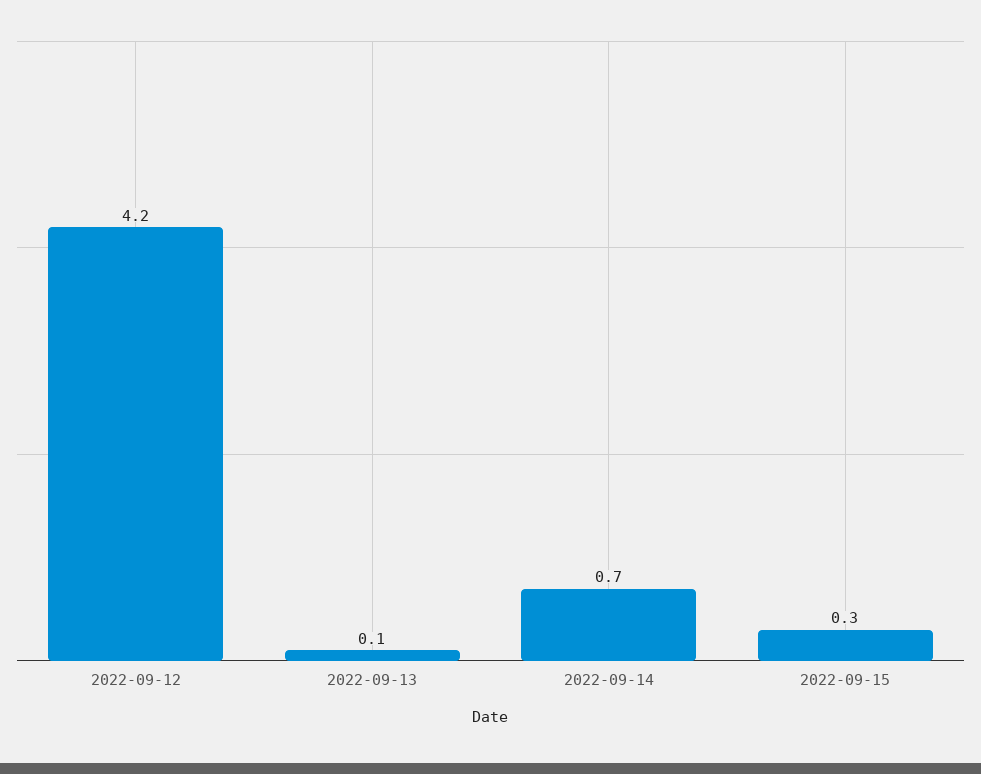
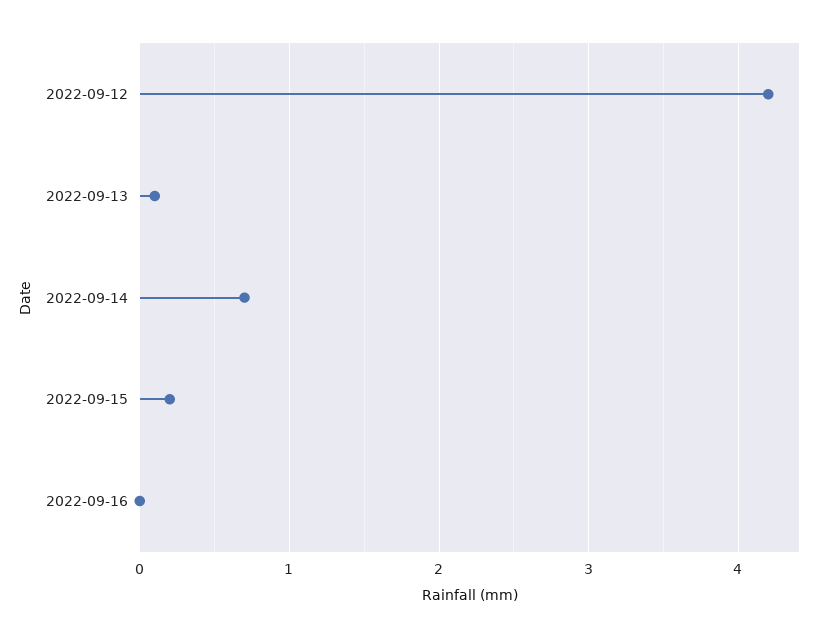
2022-09-15: 0.3 -> 0.2
2022-09-16: none -> 0

